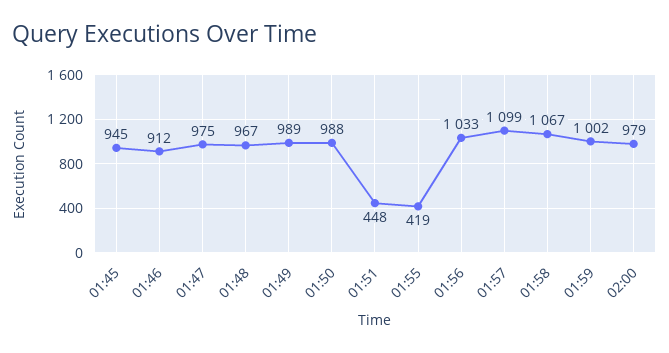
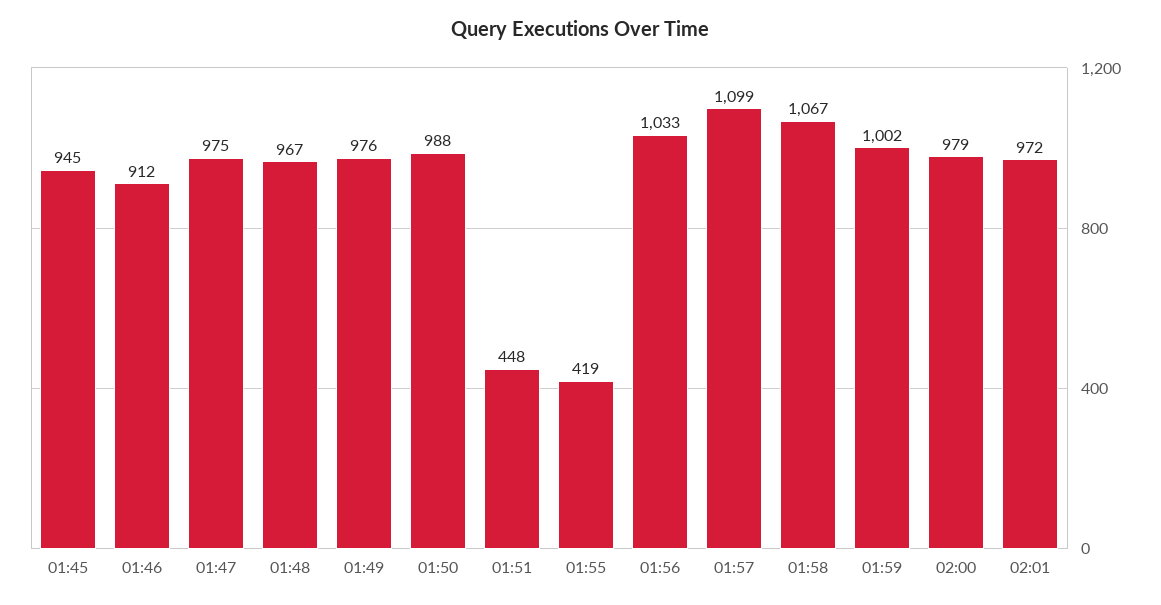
01:49: 989 -> 976
02:01: none -> 972

